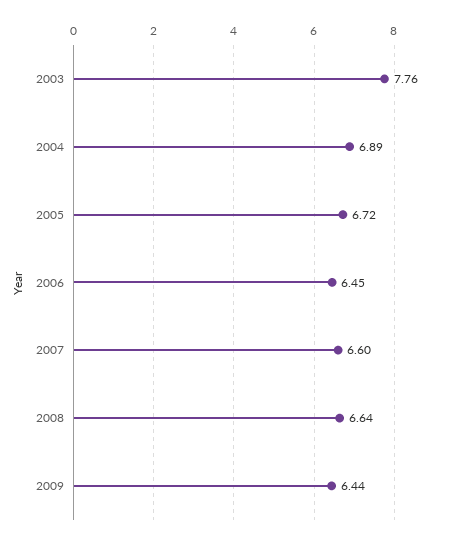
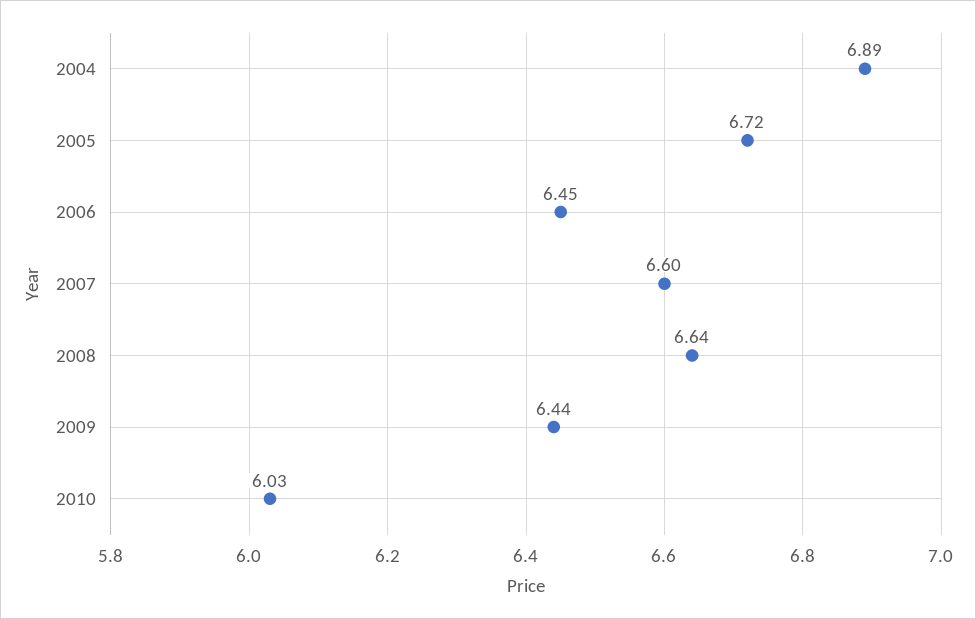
2003: 7.76 -> none
2010: none -> 6.03

